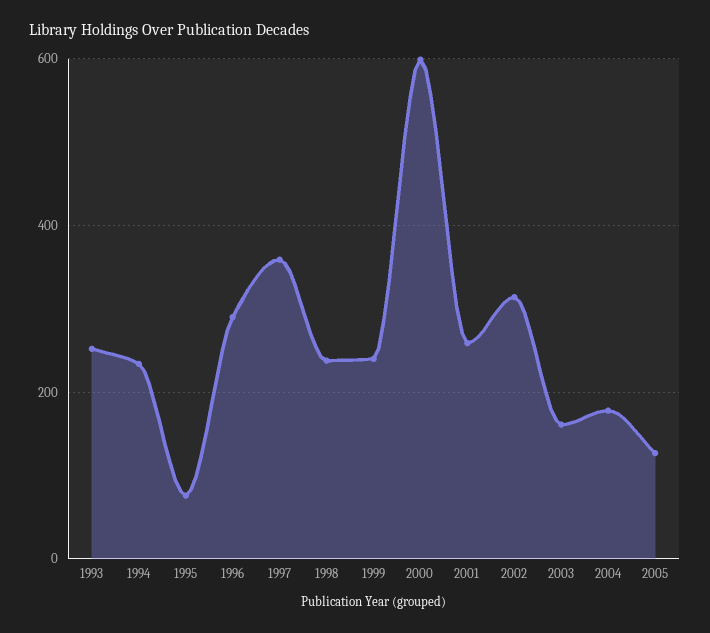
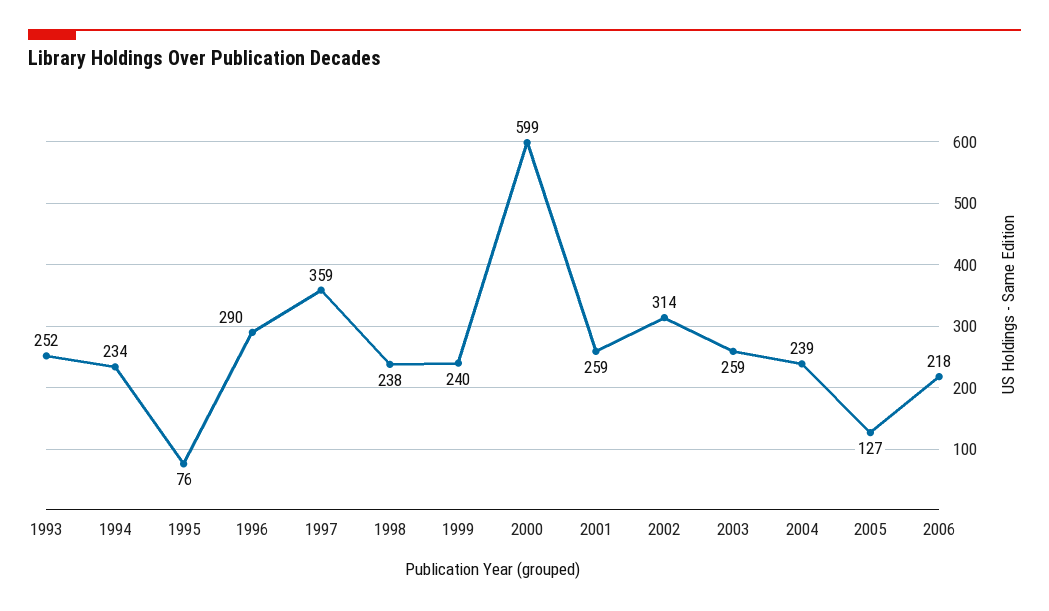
2003: 160 -> 259
2004: 180 -> 239
2006: none -> 218

